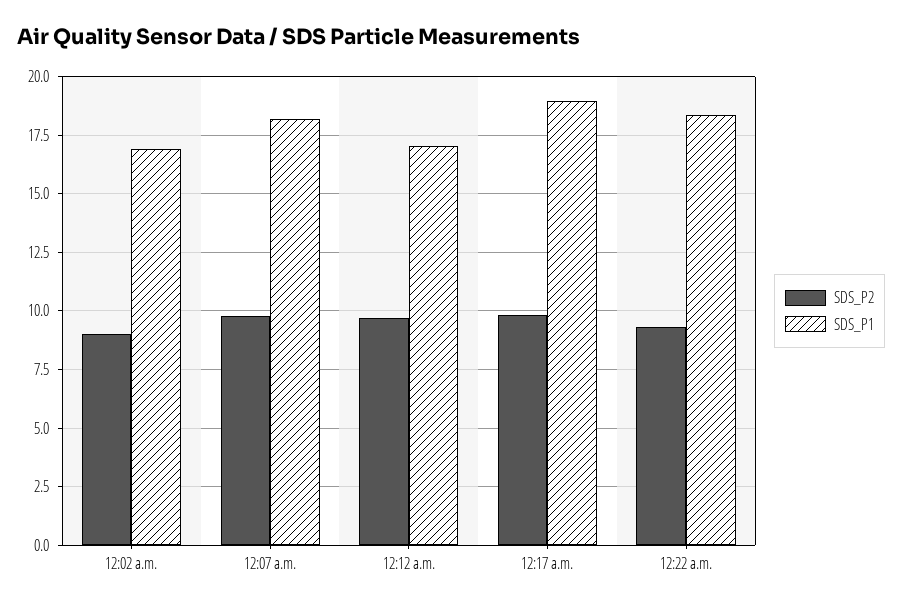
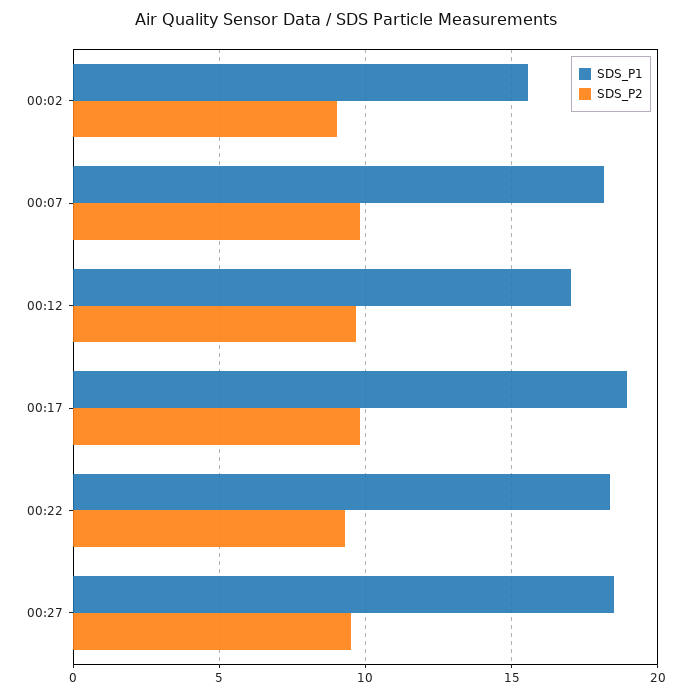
SDS_P1, 12:02 a.m.: 17 -> 15.5
SDS_P1, 00:27: none -> 18.5
SDS_P2, 00:27: none -> 9.5

